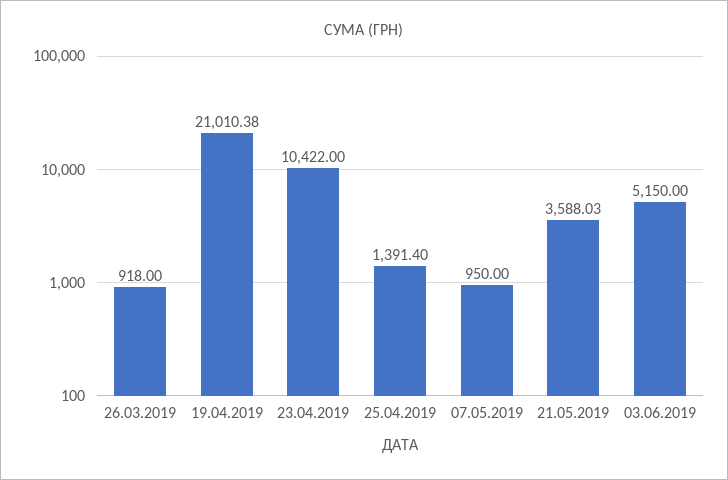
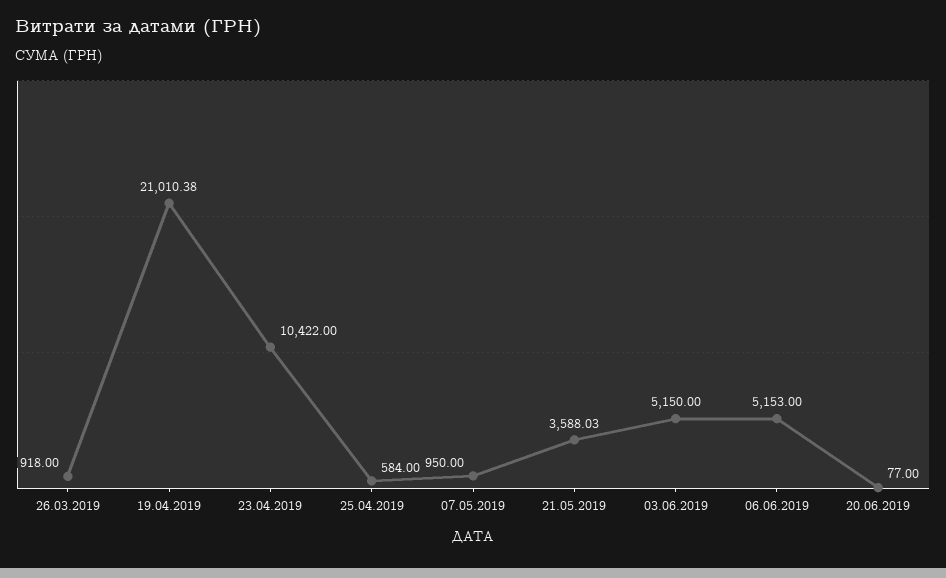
25.04.2019: 1391.4 -> 584
06.06.2019: none -> 5153
20.06.2019: none -> 77

